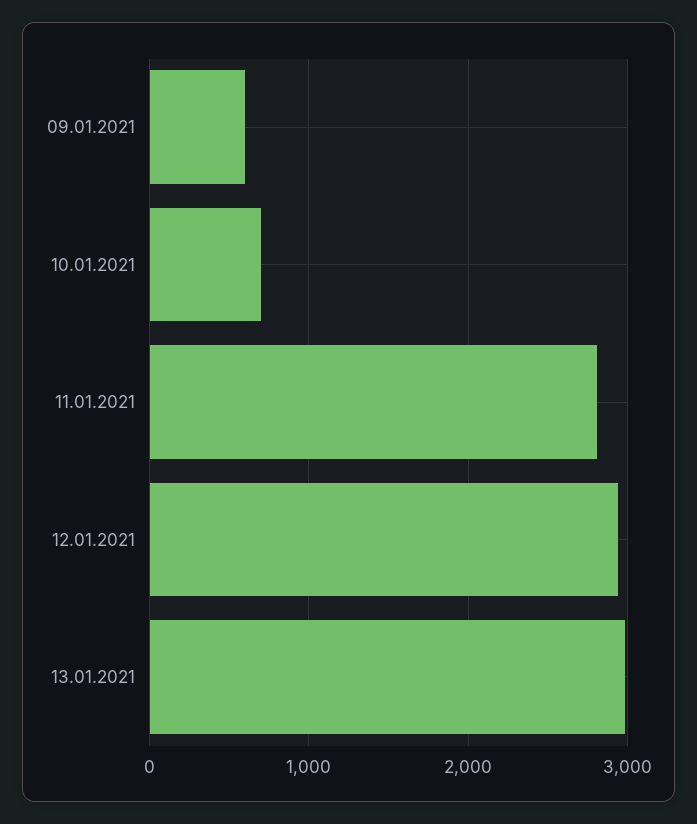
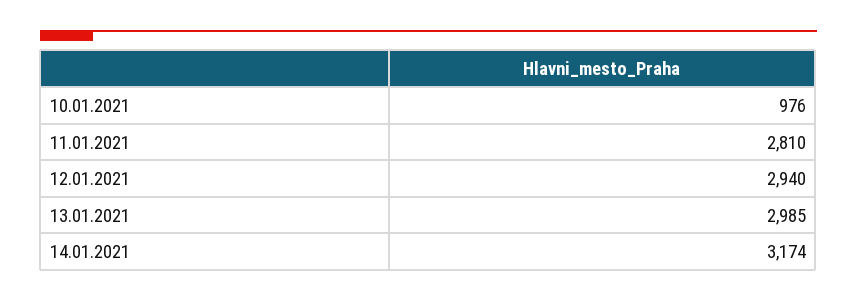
09.01.2021: 600 -> none
10.01.2021: 700 -> 976
14.01.2021: none -> 3174

